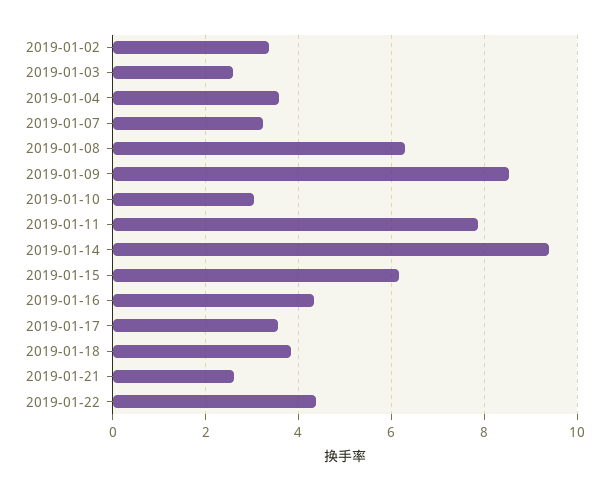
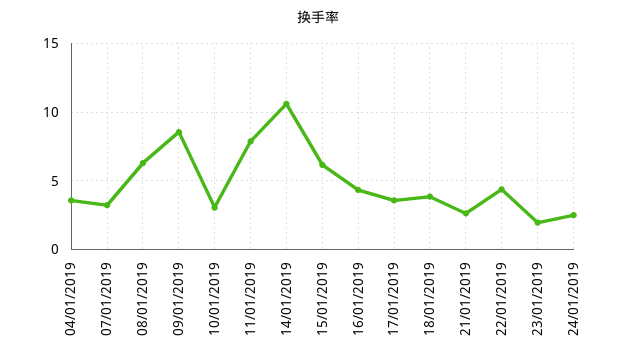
2019-01-02: 3.4 -> none
2019-01-03: 2.6 -> none
2019-01-14: 9.4 -> 10.5
23/01/2019: none -> 2
24/01/2019: none -> 2.5

